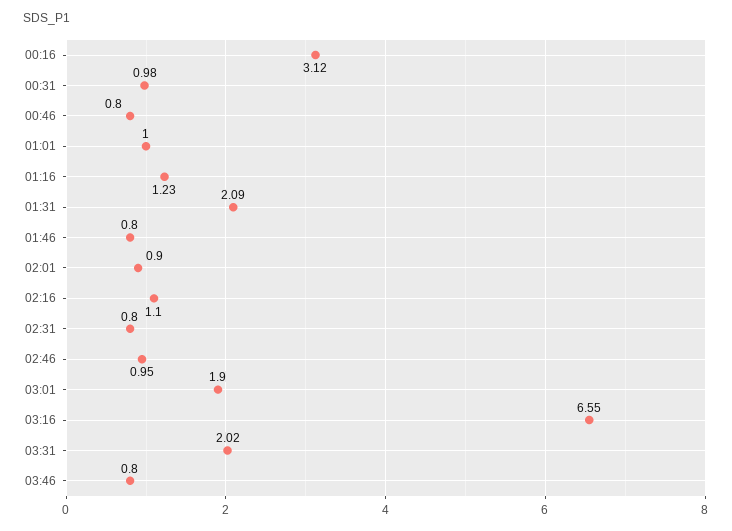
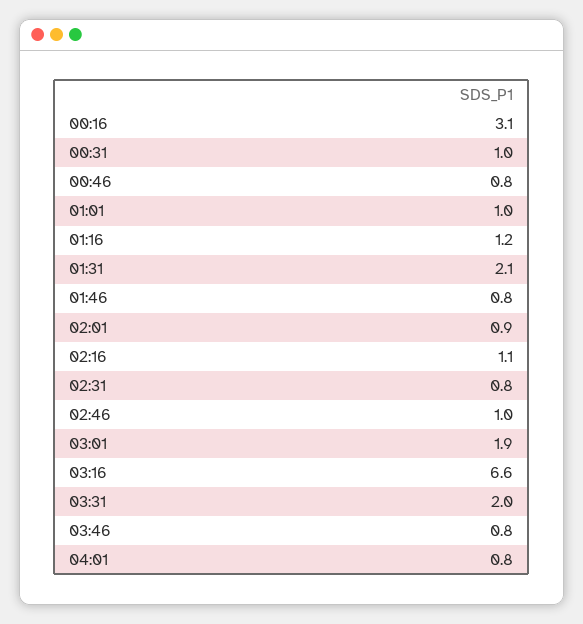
04:01: none -> 0.8

